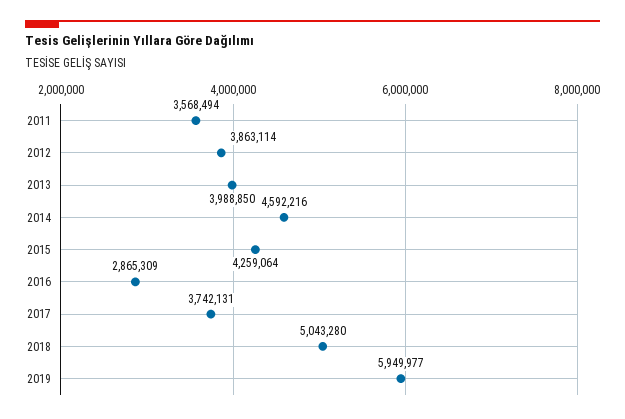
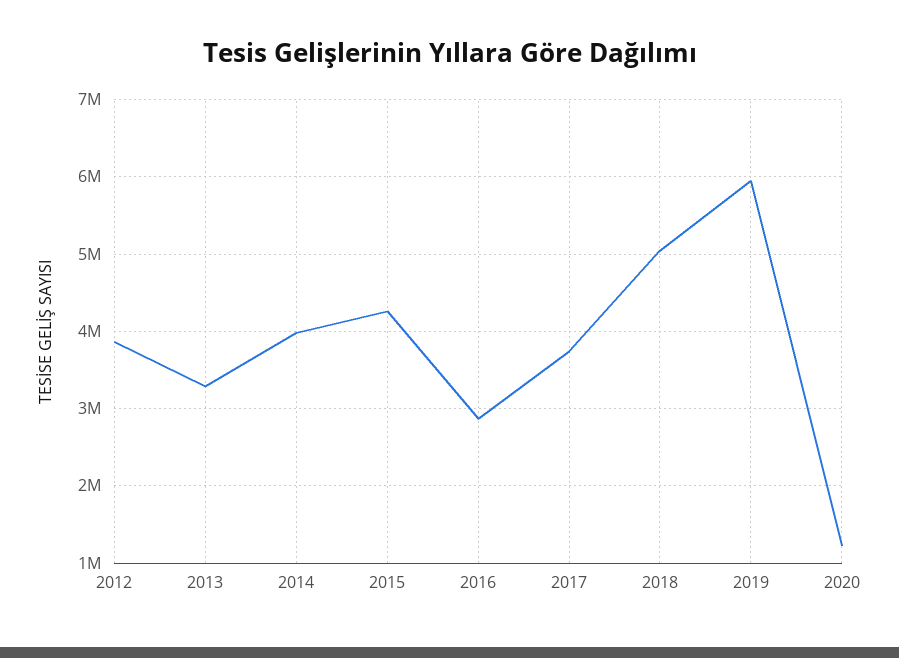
2011: 3568494 -> none
2013: 3988850 -> 3300000
2014: 4592216 -> 4000000
2020: none -> 1200000

